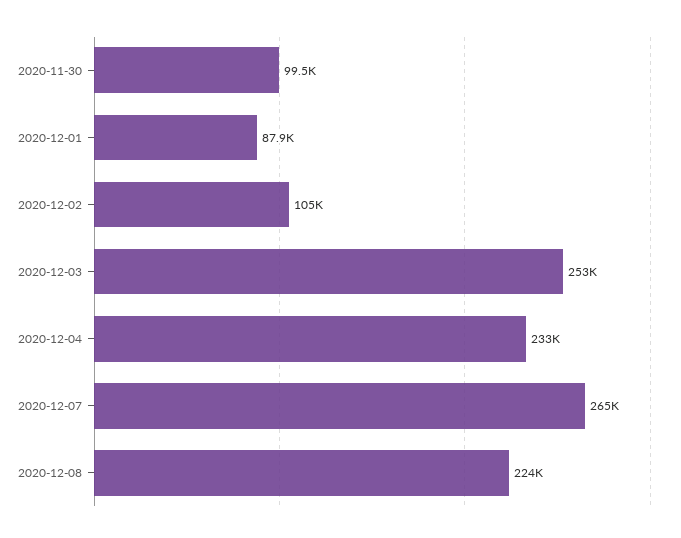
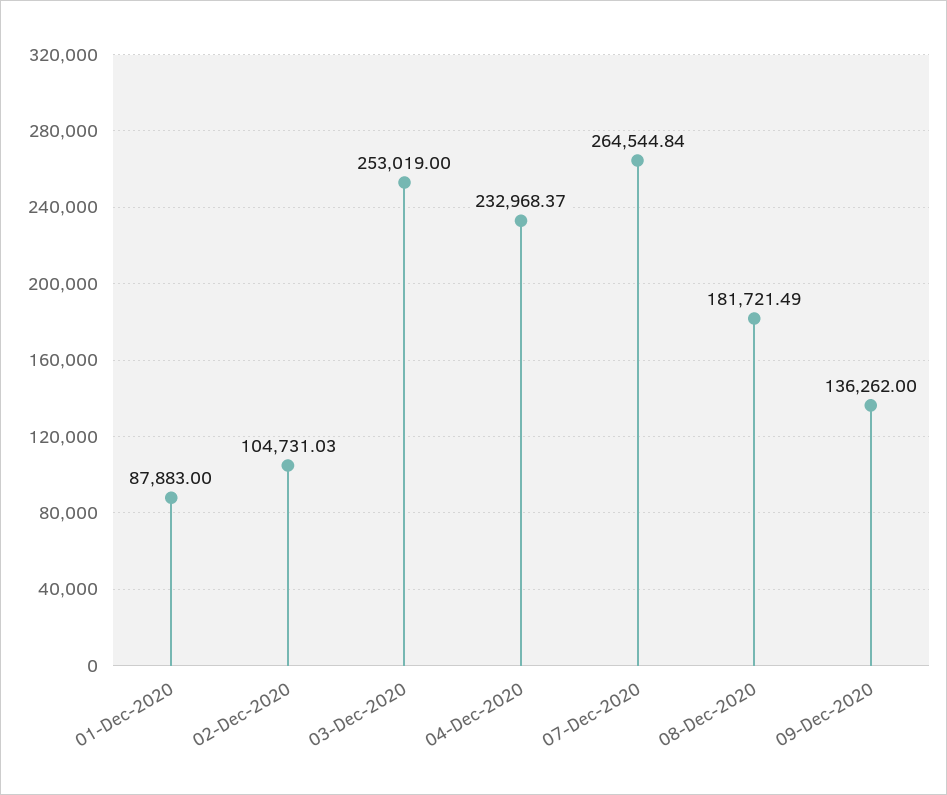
2020-11-30: 99500 -> none
2020-12-08: 224000 -> 181721.49
09-Dec-2020: none -> 136262

